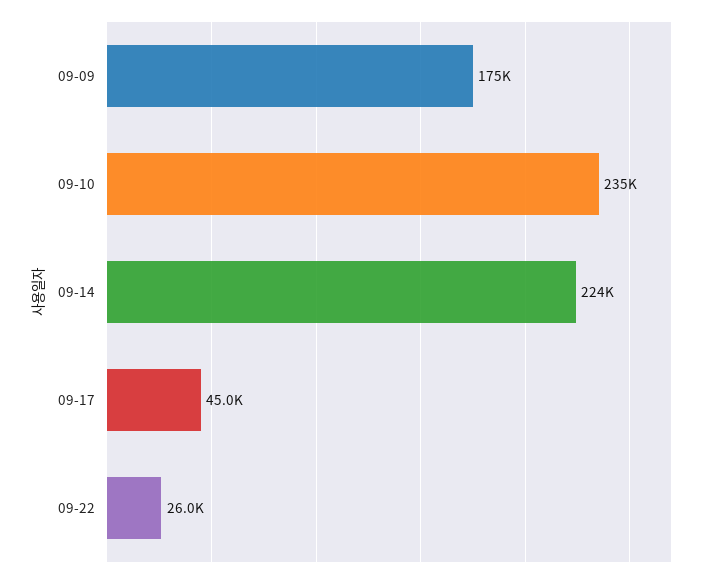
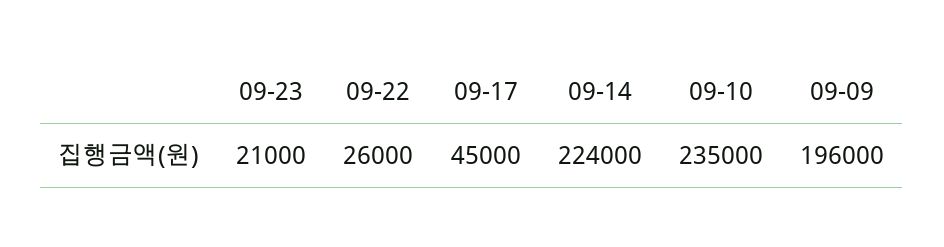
09-09: 175000 -> 196000
09-23: none -> 21000

